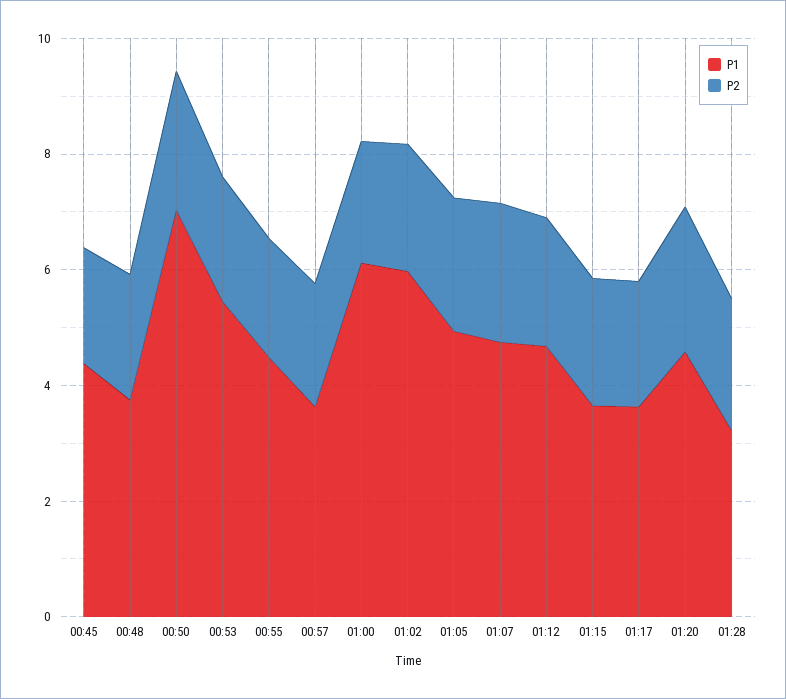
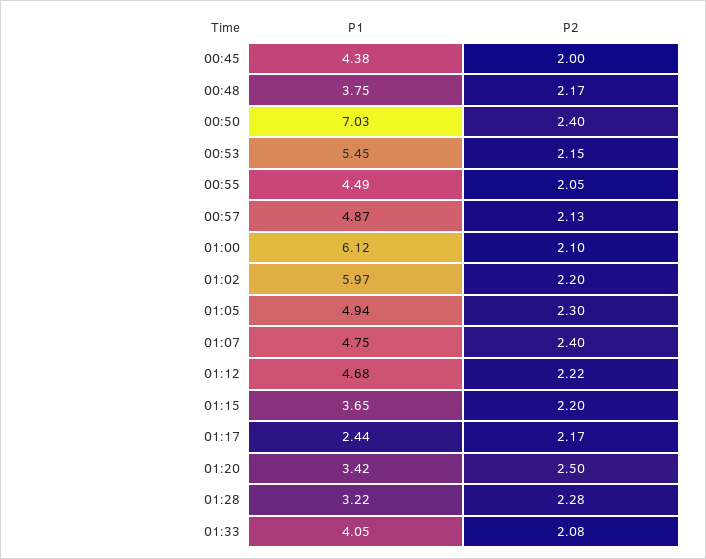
P1, 00:57: 3.5 -> 4.87
P1, 01:17: 3.5 -> 2.44
P1, 01:20: 4.5 -> 3.42
P1, 01:33: none -> 4.05
P2, 01:33: none -> 2.08

